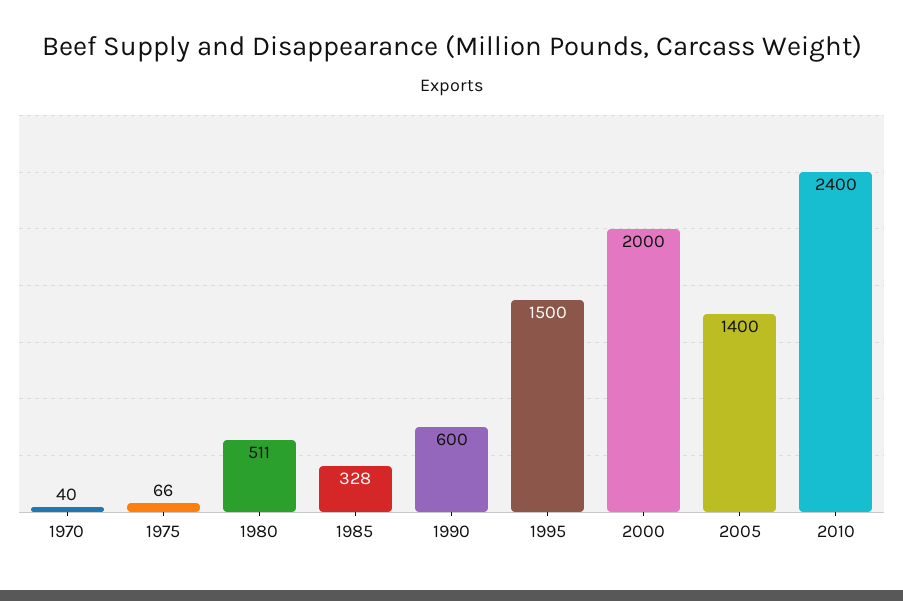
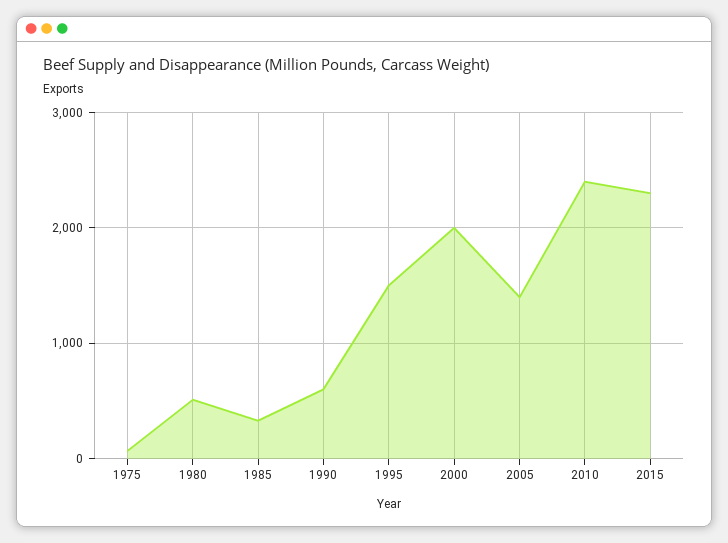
1970: 40 -> none
2015: none -> 2300

